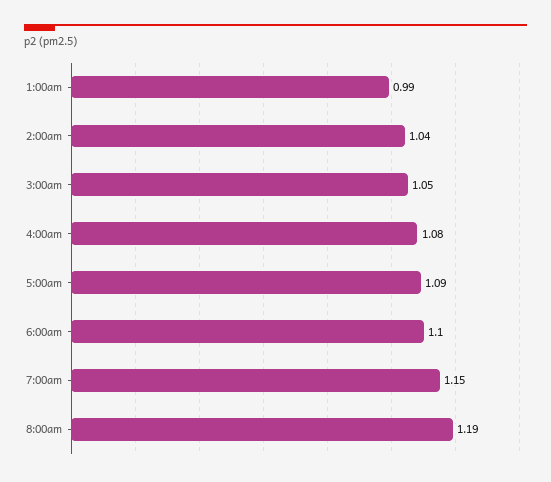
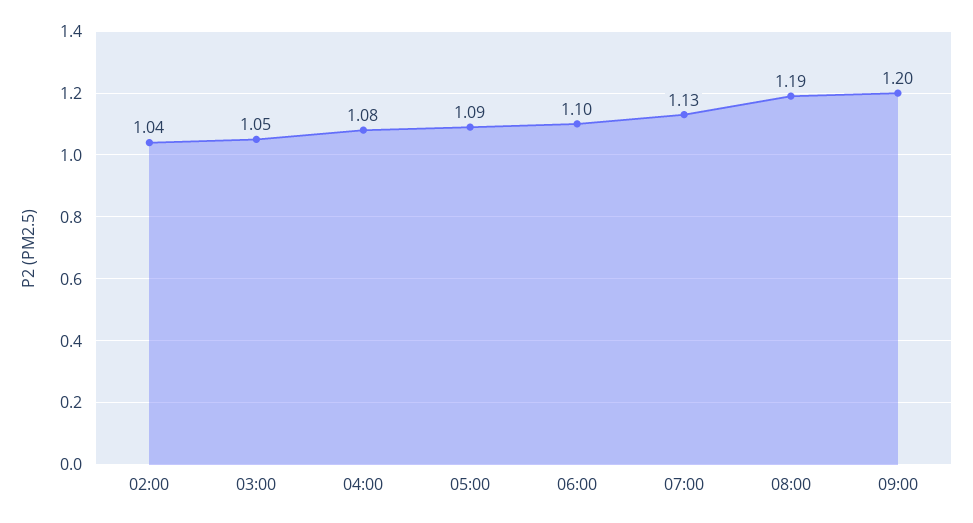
1:00am: 0.99 -> none
7:00am: 1.15 -> 1.13
09:00: none -> 1.2

